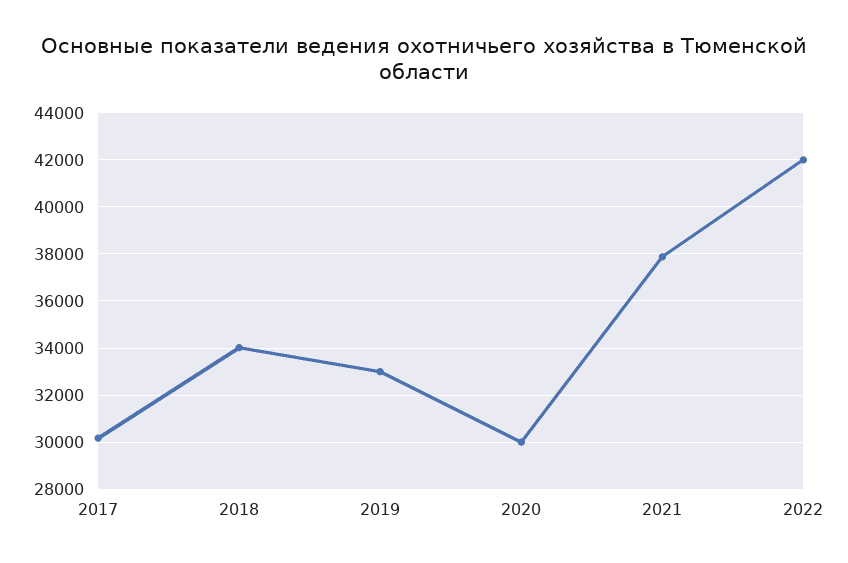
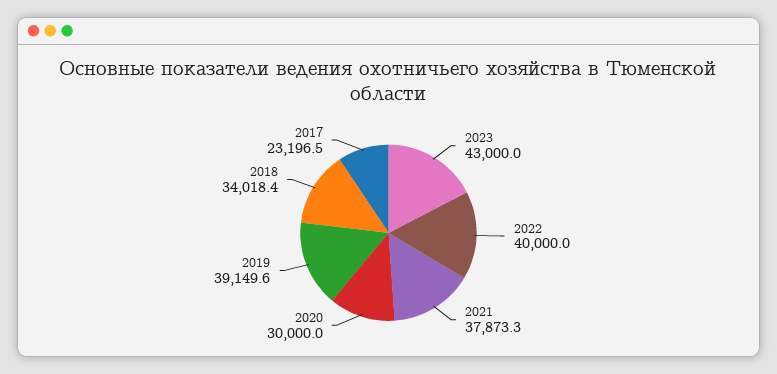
2017: 30000 -> 23196.5
2019: 33000 -> 39149.6
2022: 42000 -> 40000
2023: none -> 43000

